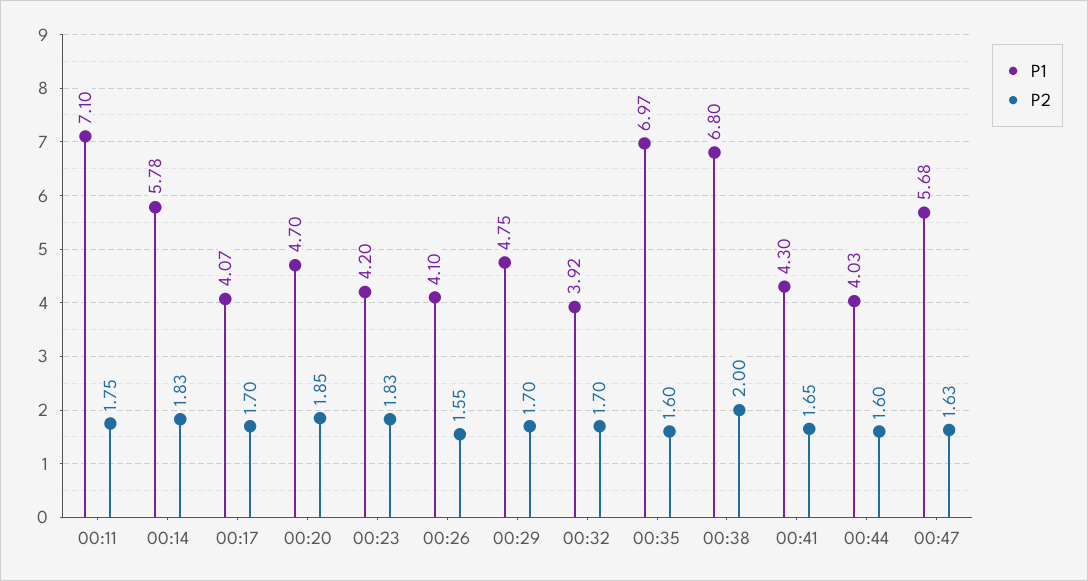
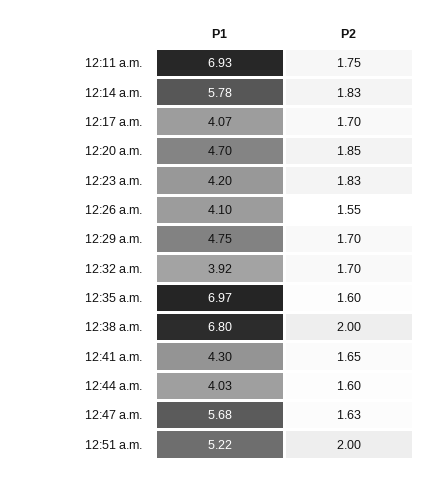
P1, 00:11: 7.1 -> 6.93
P1, 12:51 a.m.: none -> 5.22
P2, 12:51 a.m.: none -> 2

